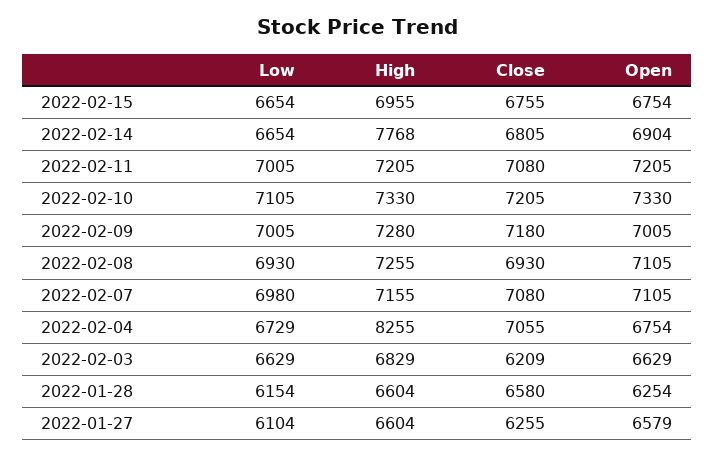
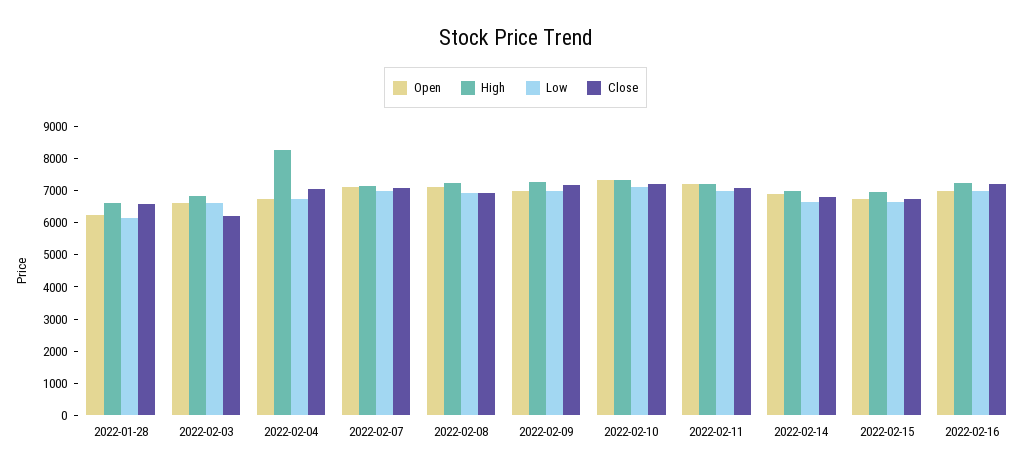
High, 2022-02-14: 7768 -> 7000
Low, 2022-01-27: 6104 -> none
High, 2022-01-27: 6604 -> none
Close, 2022-01-27: 6255 -> none
Open, 2022-01-27: 6579 -> none
Open, 2022-02-16: none -> 7000
High, 2022-02-16: none -> 7250
Low, 2022-02-16: none -> 7000
Close, 2022-02-16: none -> 7250

